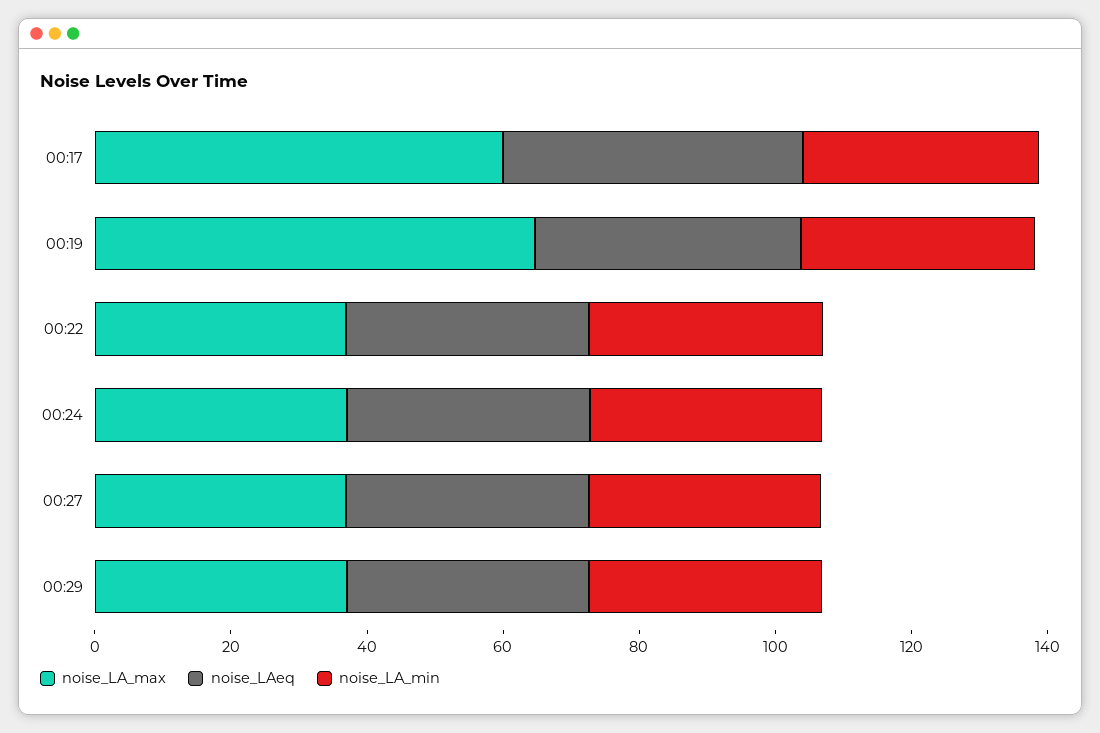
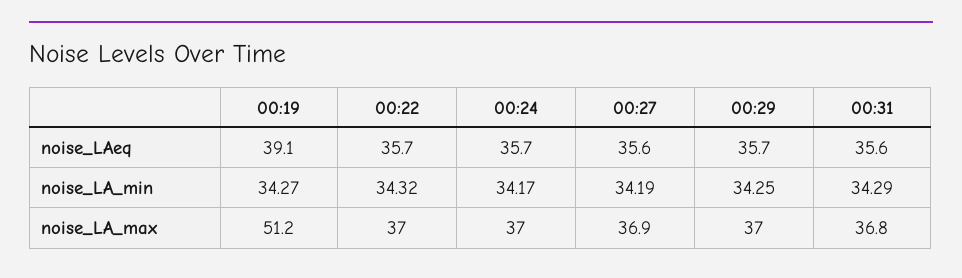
noise_LA_max, 00:17: 60 -> none
noise_LAeq, 00:17: 45 -> none
noise_LA_min, 00:17: 35 -> none
noise_LA_max, 00:19: 65 -> 51.2
noise_LAeq, 00:31: none -> 35.6
noise_LA_min, 00:31: none -> 34.29
noise_LA_max, 00:31: none -> 36.8

